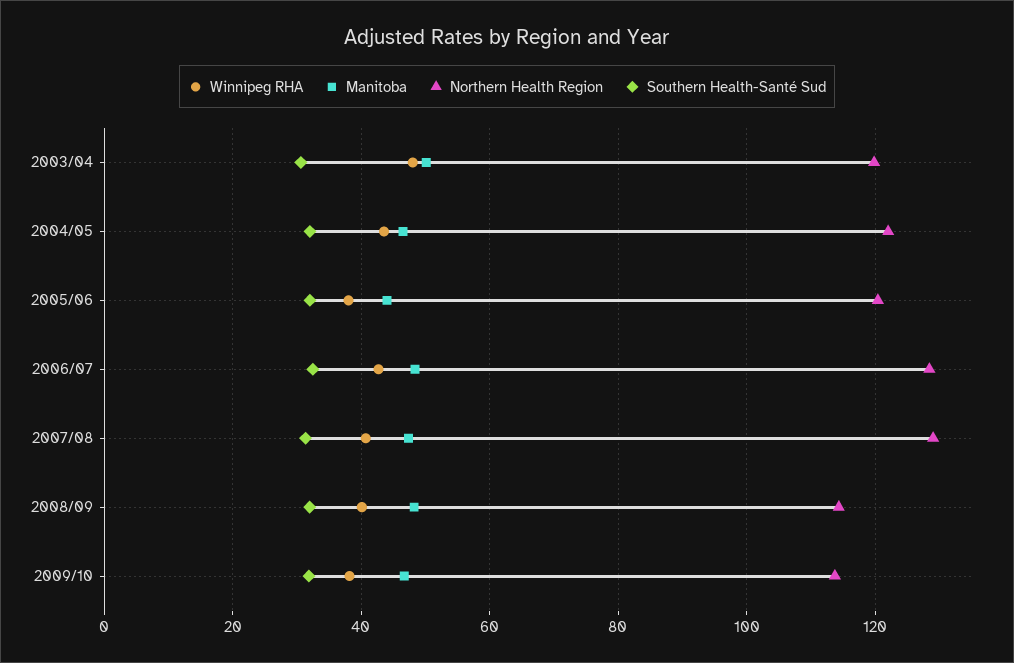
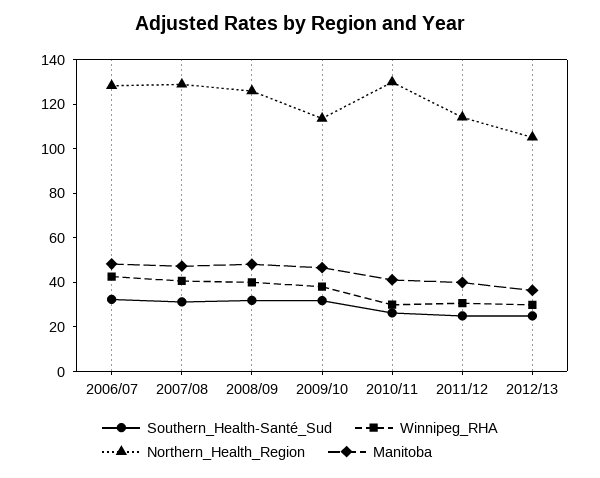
Winnipeg RHA, 2003/04: 48 -> none
Manitoba, 2003/04: 50 -> none
Northern Health Region, 2003/04: 120 -> none
Southern Health-Santé Sud, 2003/04: 30 -> none
Winnipeg RHA, 2004/05: 44 -> none
Manitoba, 2004/05: 46 -> none
Northern Health Region, 2004/05: 122 -> none
Southern Health-Santé Sud, 2004/05: 32 -> none
Winnipeg RHA, 2005/06: 38 -> none
Manitoba, 2005/06: 44 -> none
Northern Health Region, 2005/06: 120 -> none
Southern Health-Santé Sud, 2005/06: 32 -> none
Northern Health Region, 2008/09: 114 -> 125
Southern Health-Santé Sud, 2010/11: none -> 25
Winnipeg RHA, 2010/11: none -> 30
Northern Health Region, 2010/11: none -> 130
Manitoba, 2010/11: none -> 40
Southern Health-Santé Sud, 2011/12: none -> 25
Winnipeg RHA, 2011/12: none -> 30
Northern Health Region, 2011/12: none -> 115
Manitoba, 2011/12: none -> 40
Southern Health-Santé Sud, 2012/13: none -> 25
Winnipeg RHA, 2012/13: none -> 30
Northern Health Region, 2012/13: none -> 105
Manitoba, 2012/13: none -> 35

